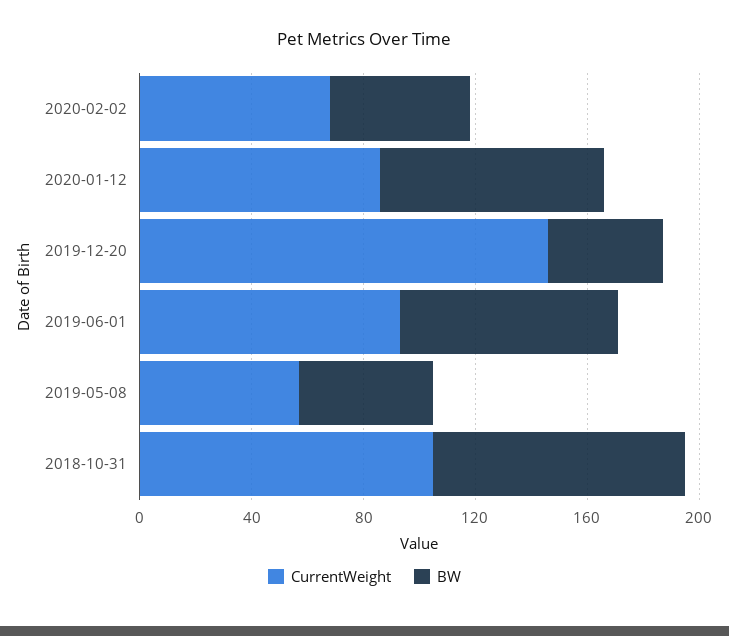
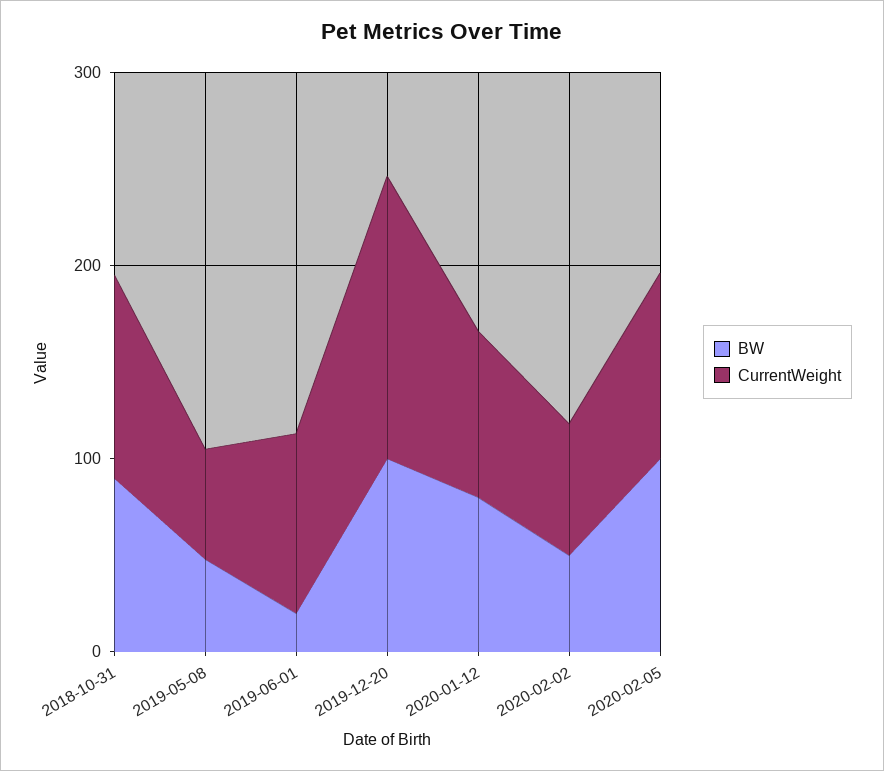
BW, 2019-12-20: 40 -> 100
BW, 2019-06-01: 80 -> 20
BW, 2020-02-05: none -> 100
CurrentWeight, 2020-02-05: none -> 100

